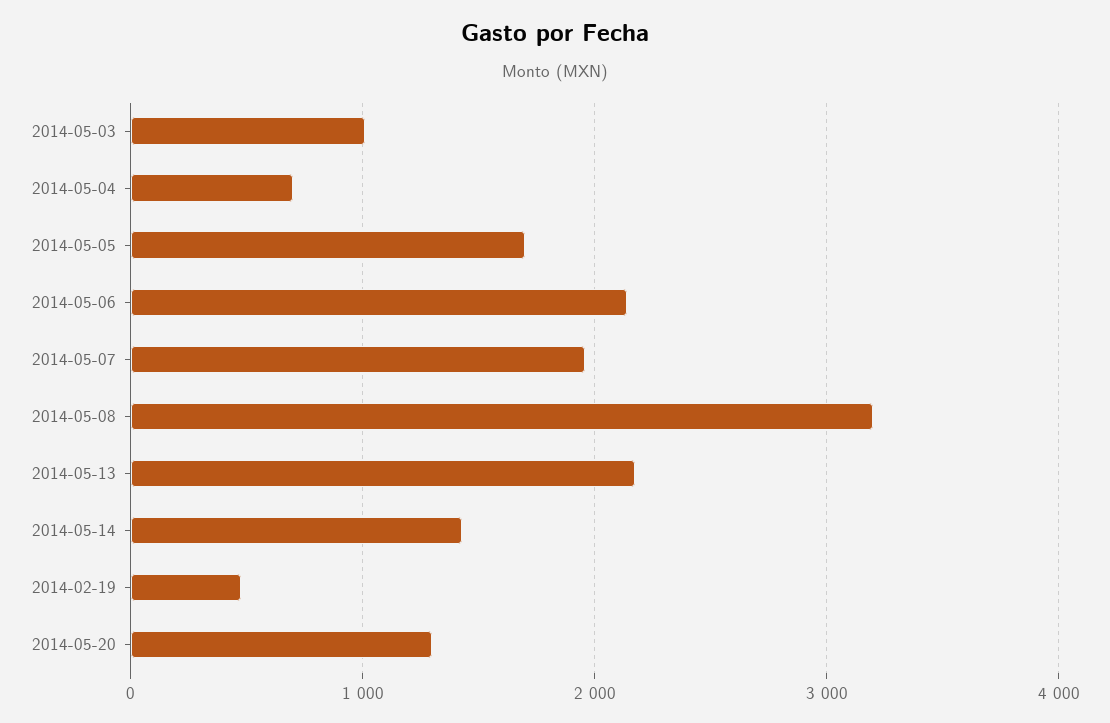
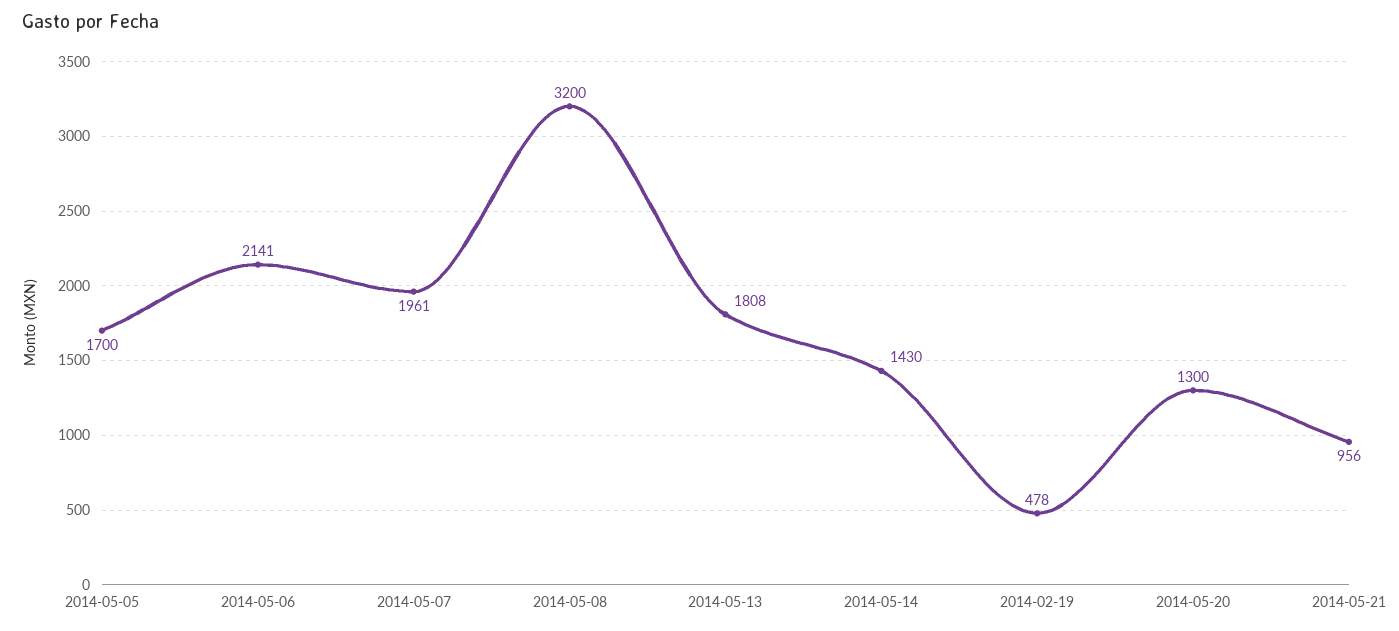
2014-05-03: 1000 -> none
2014-05-04: 700 -> none
2014-05-13: 2200 -> 1808
2014-05-21: none -> 956

